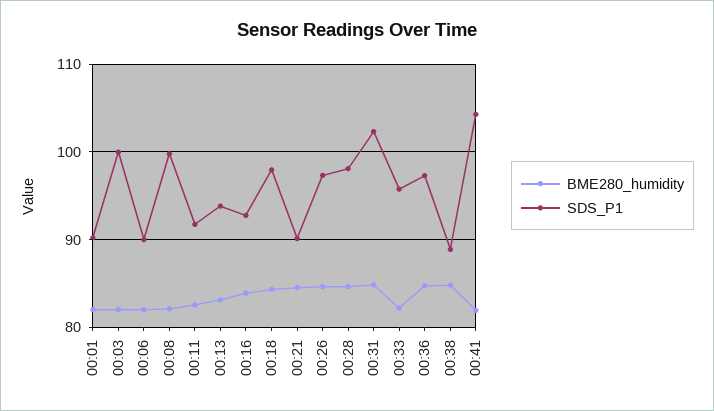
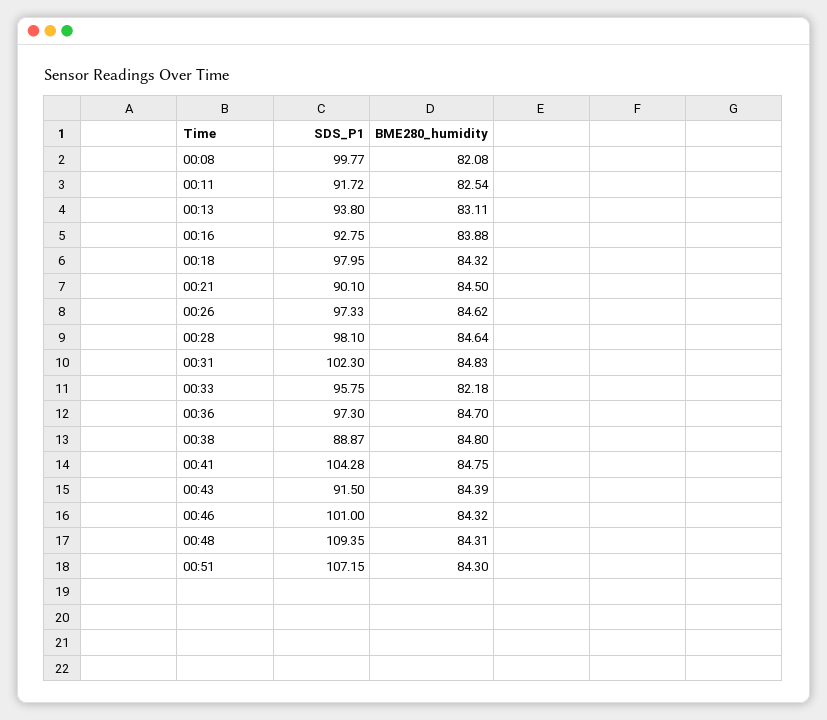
BME280_humidity, 00:01: 82 -> none
SDS_P1, 00:01: 90 -> none
BME280_humidity, 00:03: 82 -> none
SDS_P1, 00:03: 100 -> none
BME280_humidity, 00:06: 82 -> none
SDS_P1, 00:06: 90 -> none
BME280_humidity, 00:41: 82 -> 84.75
SDS_P1, 00:43: none -> 91.5
BME280_humidity, 00:43: none -> 84.39
SDS_P1, 00:46: none -> 101
BME280_humidity, 00:46: none -> 84.32
SDS_P1, 00:48: none -> 109.35
BME280_humidity, 00:48: none -> 84.31
SDS_P1, 00:51: none -> 107.15
BME280_humidity, 00:51: none -> 84.3

